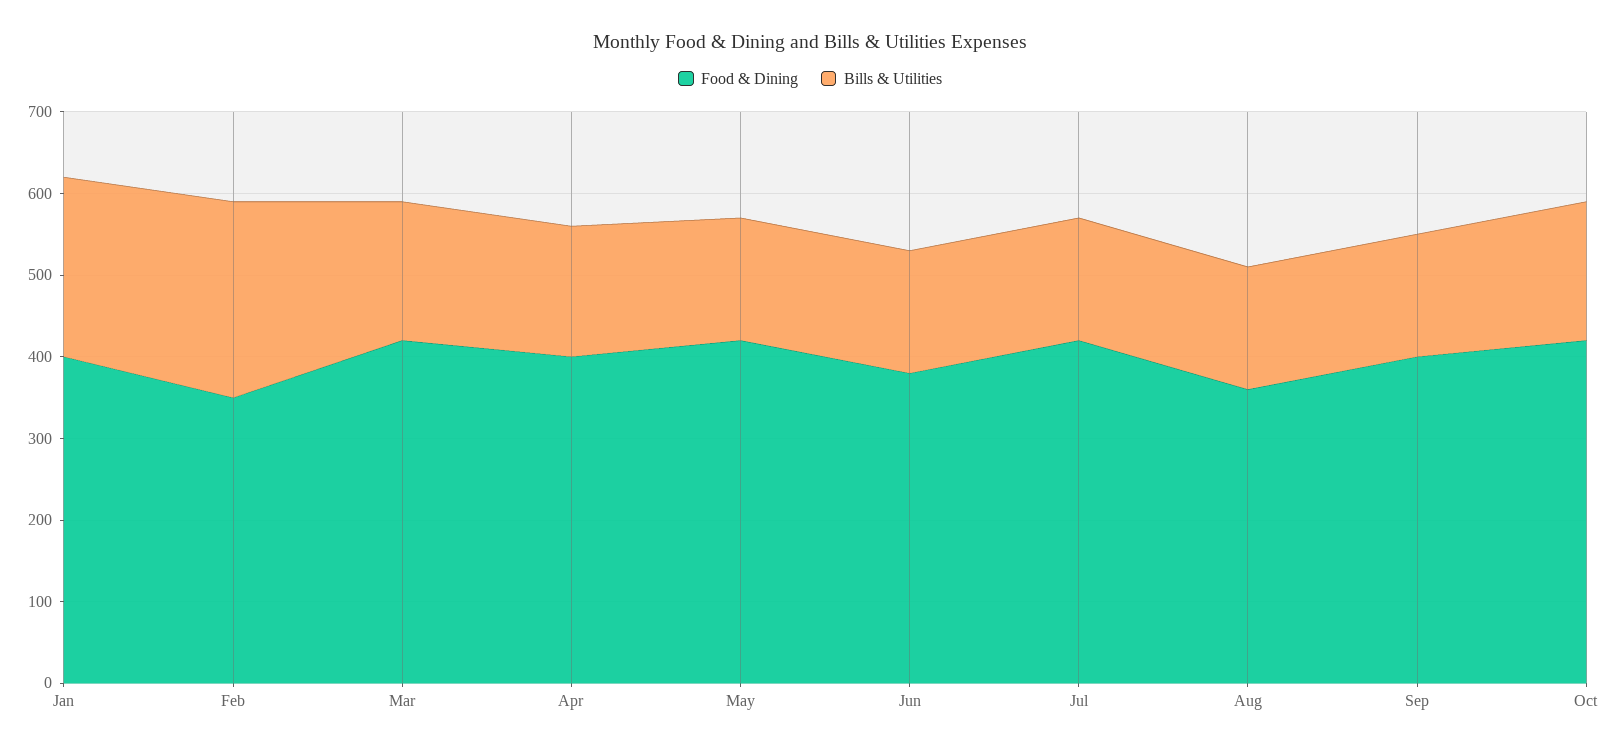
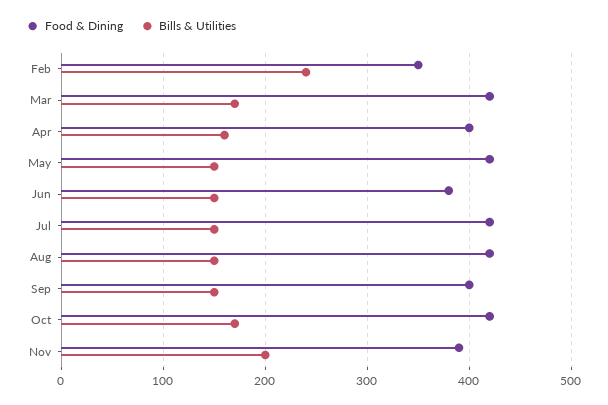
Food & Dining, Jan: 400 -> none
Bills & Utilities, Jan: 220 -> none
Food & Dining, Aug: 360 -> 420
Food & Dining, Nov: none -> 390
Bills & Utilities, Nov: none -> 200

